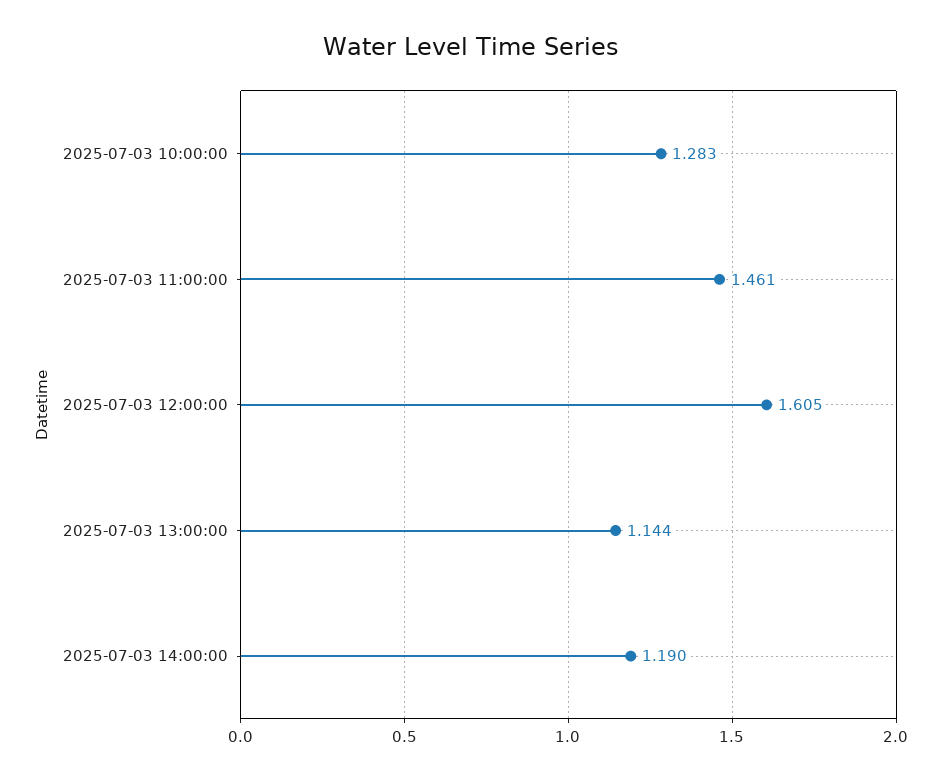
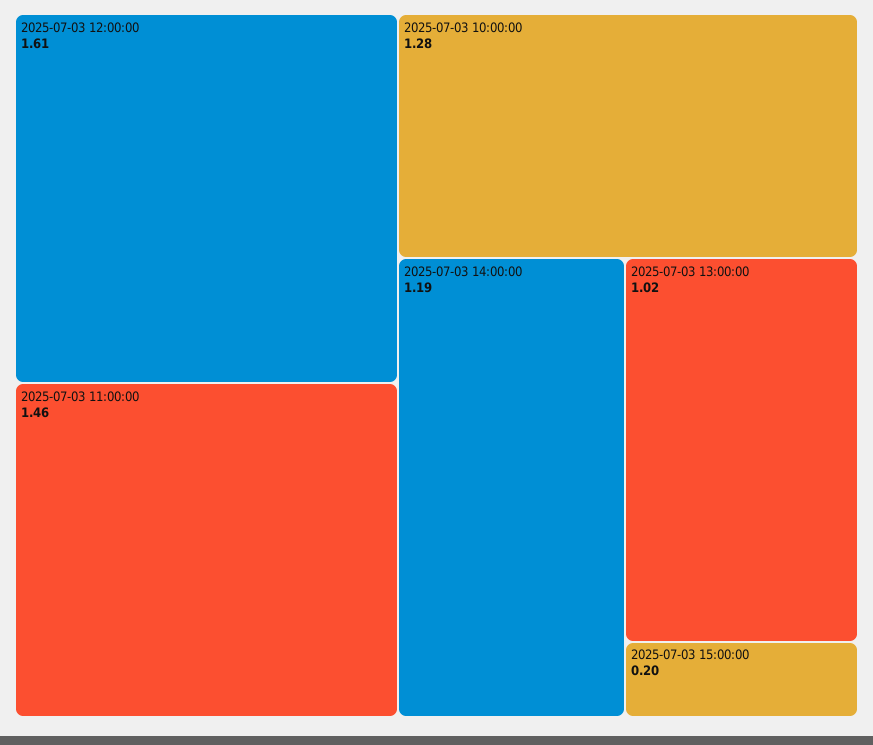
2025-07-03 13:00:00: 1.144 -> 1.02
2025-07-03 15:00:00: none -> 0.2

